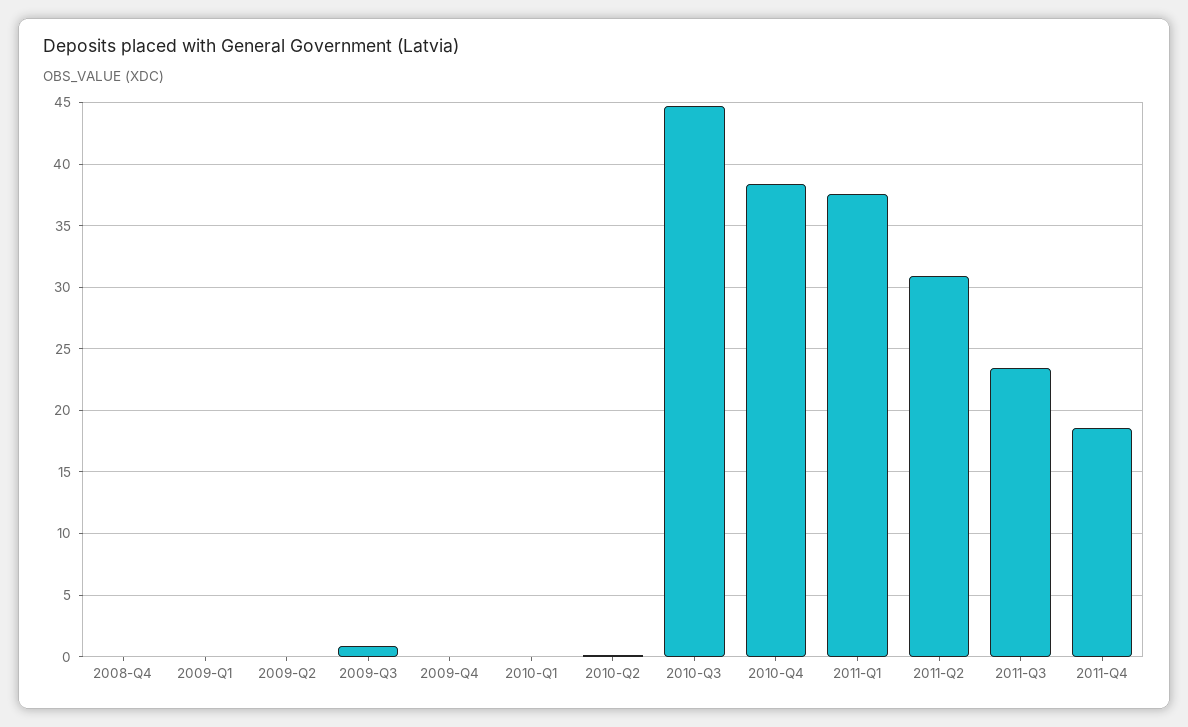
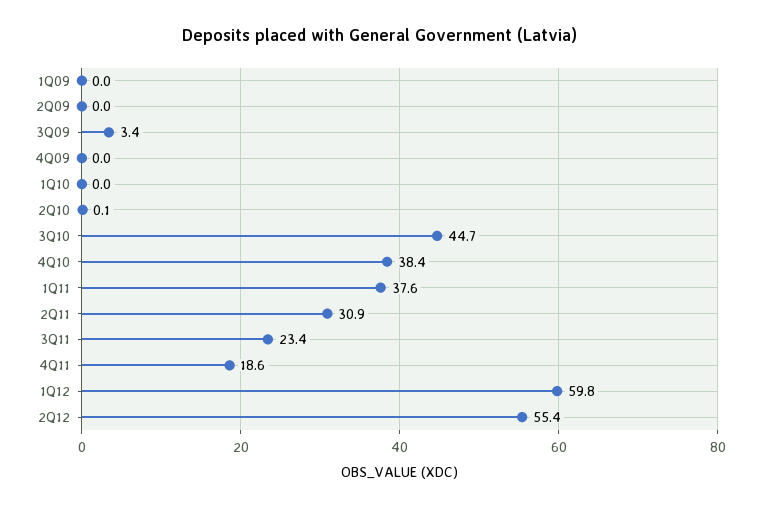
2008-Q4: 0 -> none
2009-Q3: 1 -> 3.4
1Q12: none -> 59.8
2Q12: none -> 55.4

